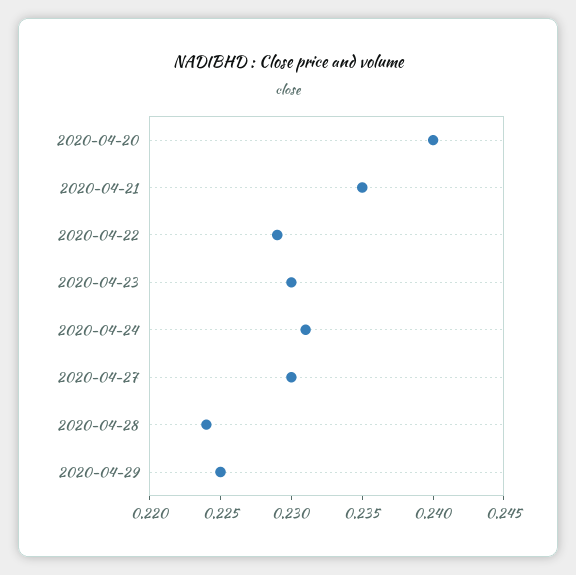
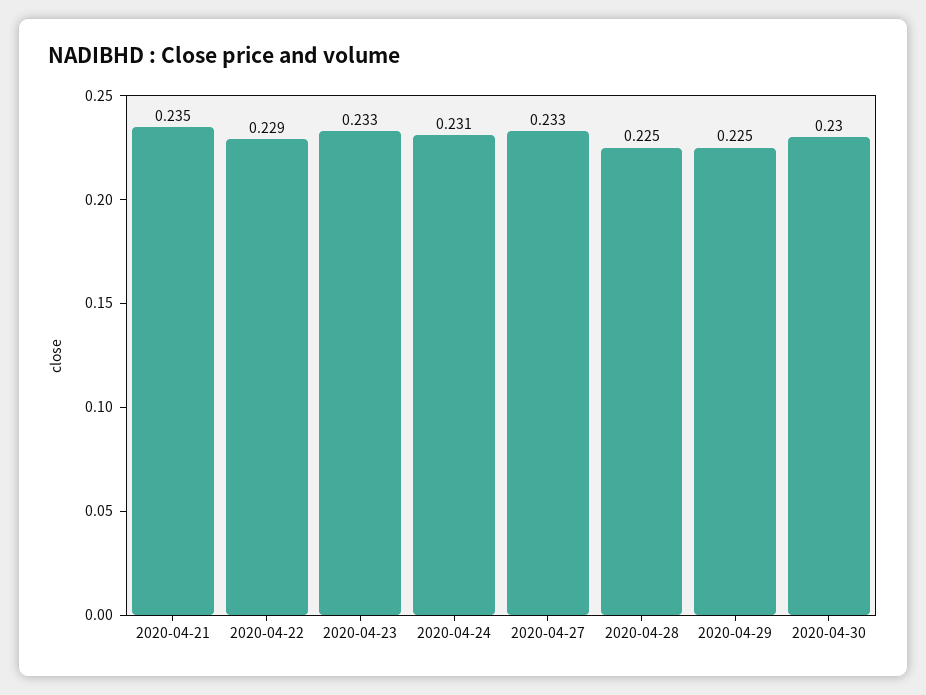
2020-04-20: 0.24 -> none
2020-04-23: 0.23 -> 0.233
2020-04-27: 0.23 -> 0.233
2020-04-28: 0.224 -> 0.225
2020-04-30: none -> 0.23

